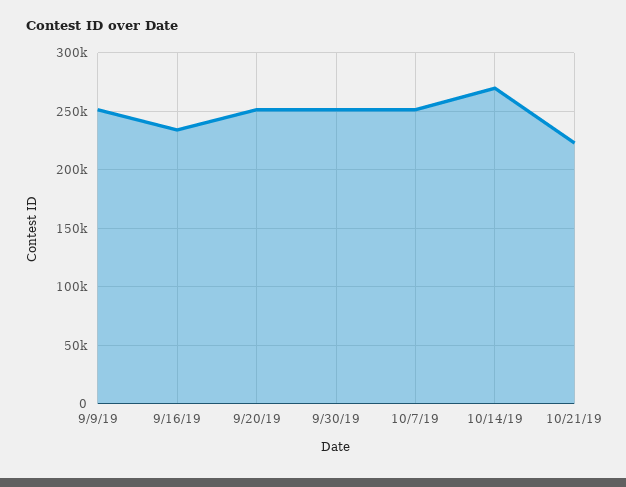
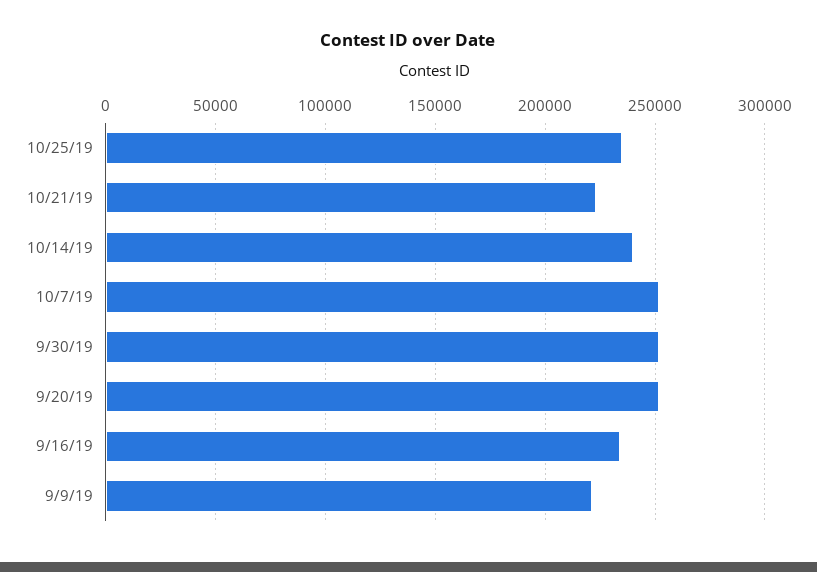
9/9/19: 250000 -> 220000
10/14/19: 270000 -> 240000
10/25/19: none -> 235000

